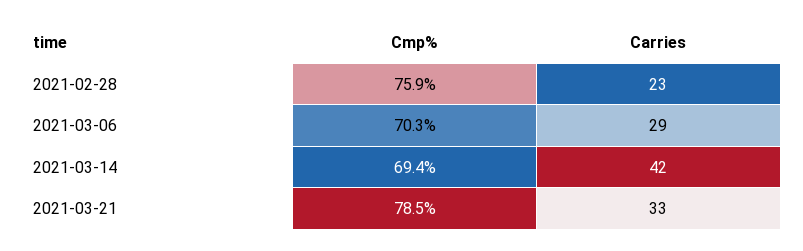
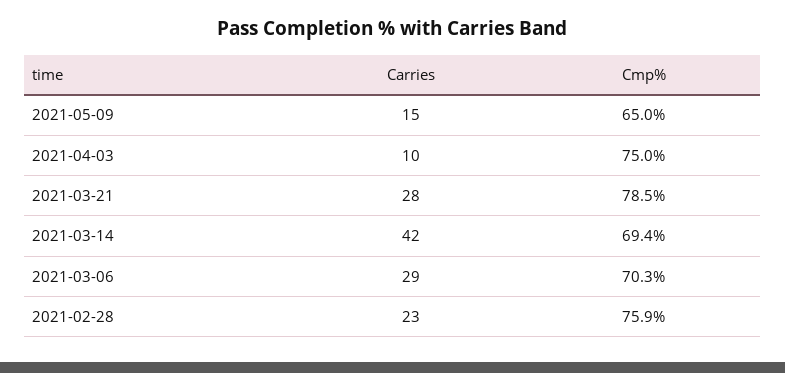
Carries, 2021-03-21: 33 -> 28
Carries, 2021-05-09: none -> 15
Cmp%, 2021-05-09: none -> 65
Carries, 2021-04-03: none -> 10
Cmp%, 2021-04-03: none -> 75

